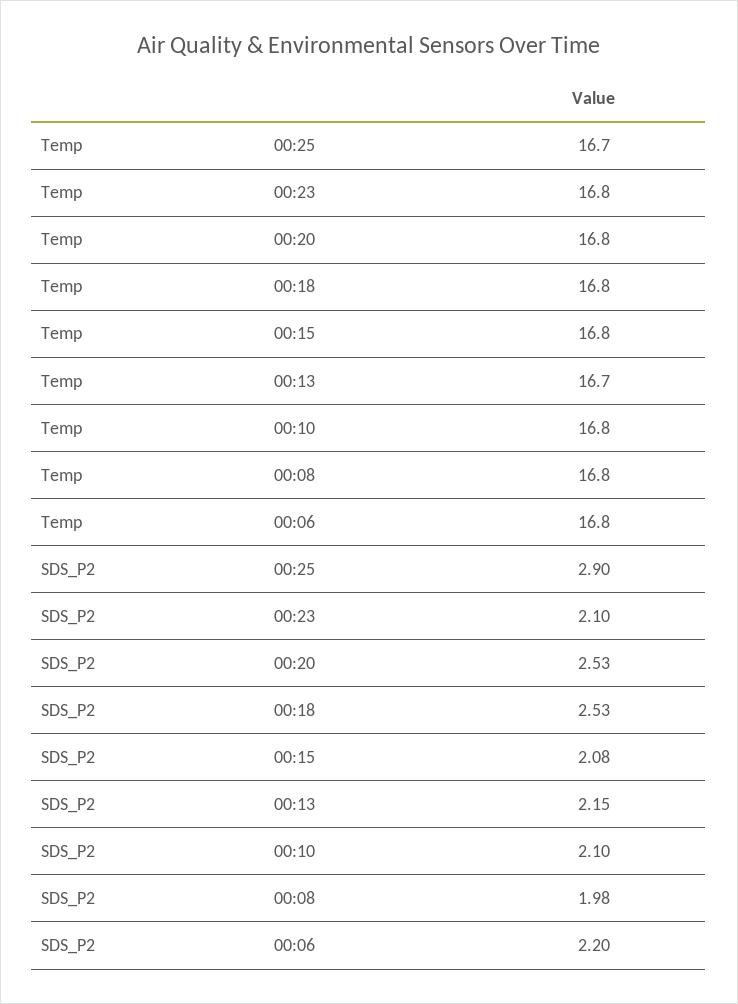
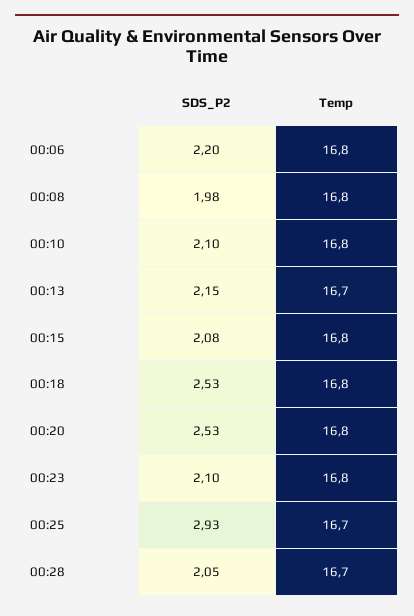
SDS_P2, 00:25: 2.9 -> 2.93
SDS_P2, 00:28: none -> 2.05
Temp, 00:28: none -> 16.7

